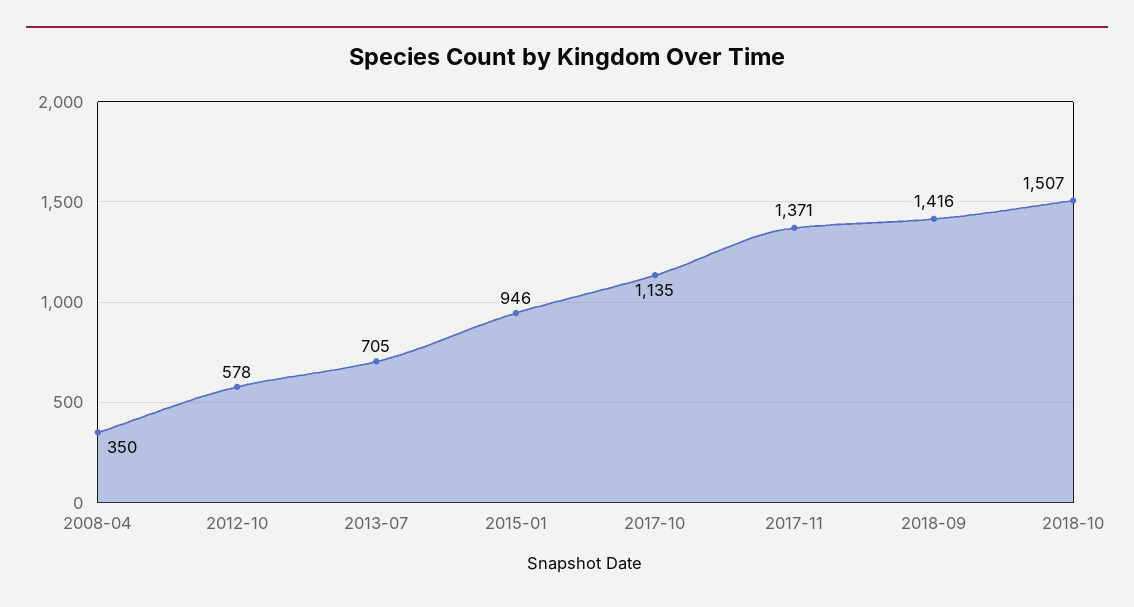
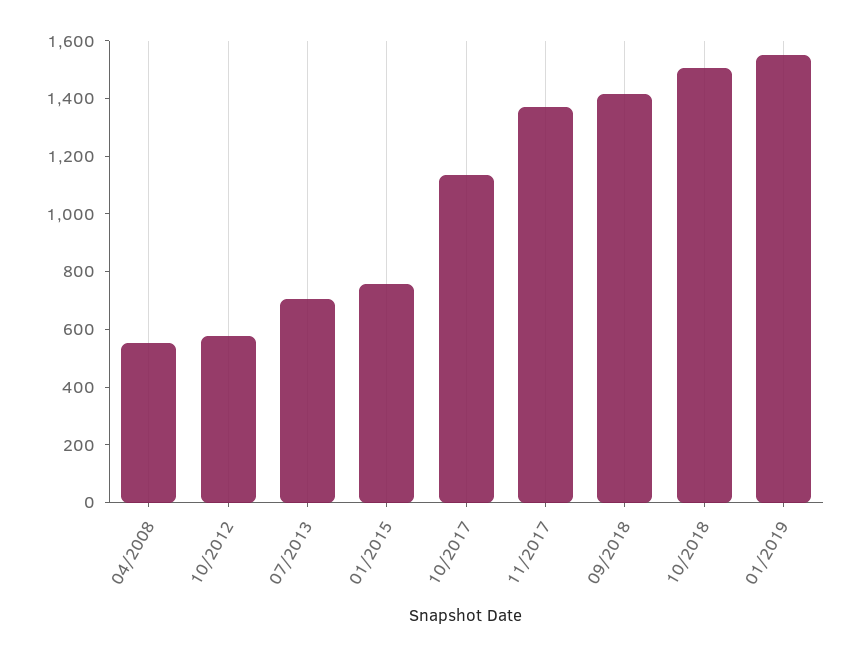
2008-04: 350 -> 550
2015-01: 946 -> 750
01/2019: none -> 1550

